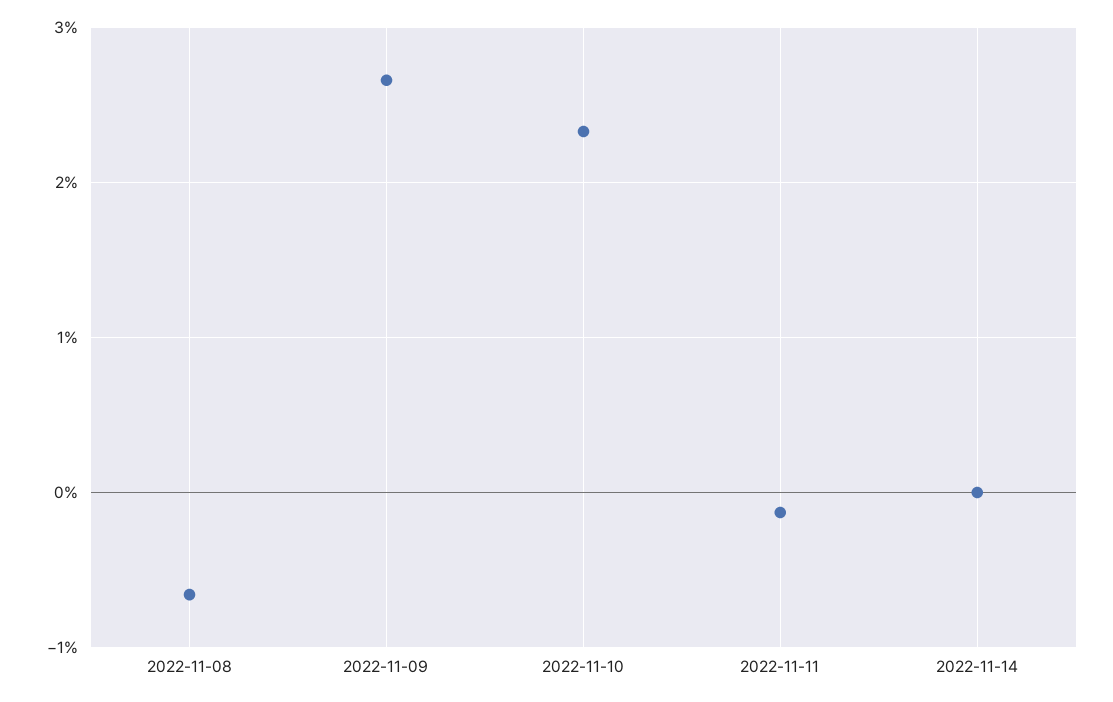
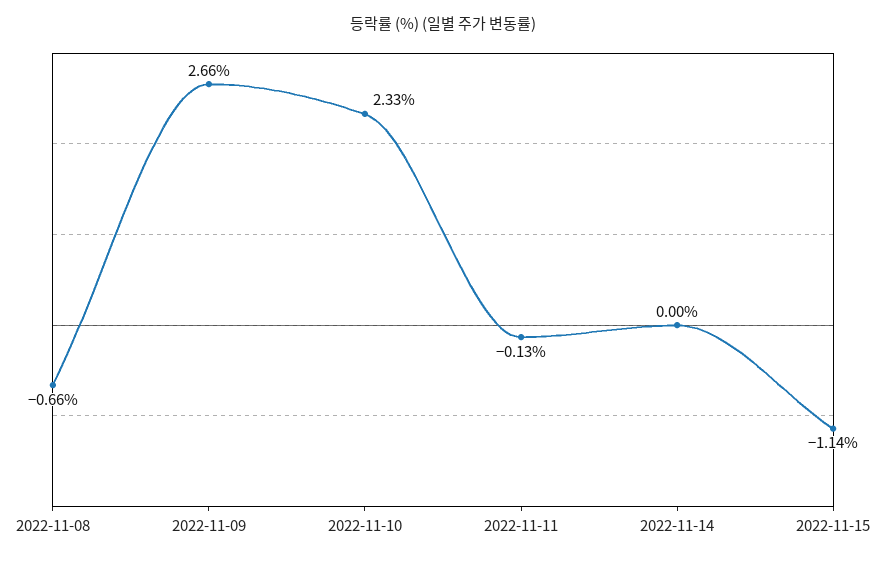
2022-11-15: none -> -1.14

